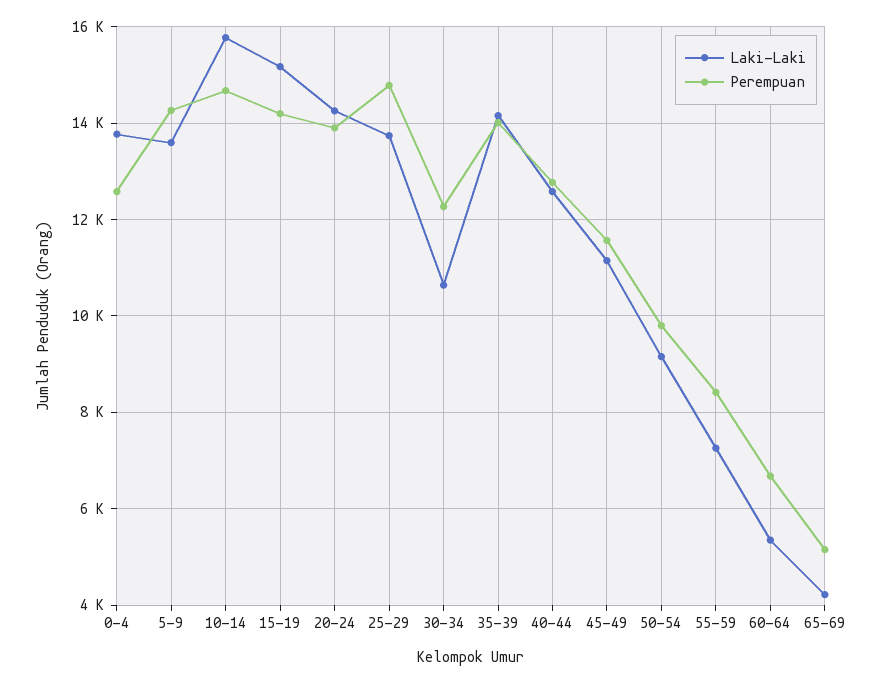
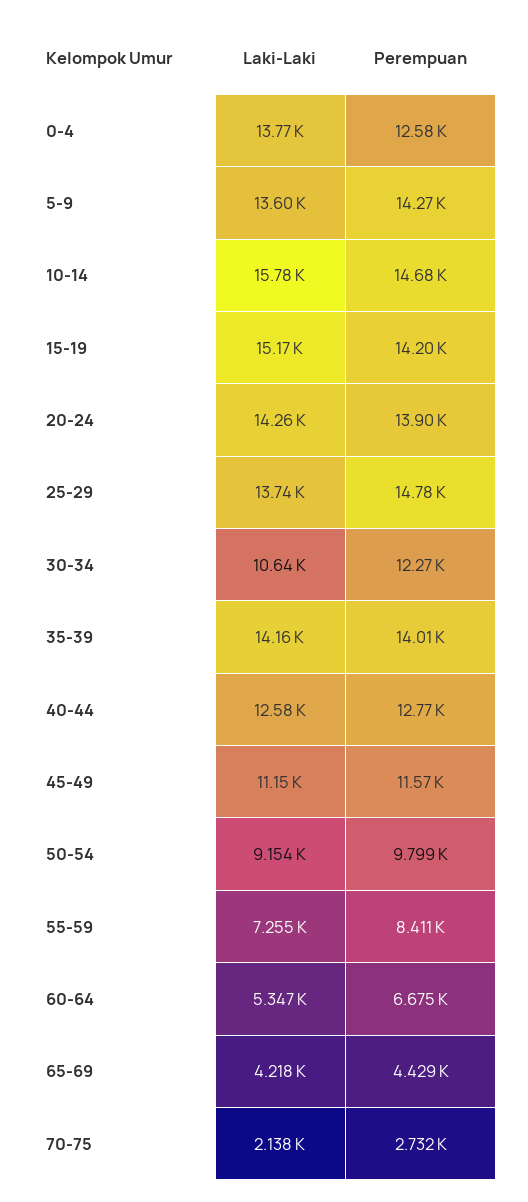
Perempuan, 65-69: 5200 -> 4429
Laki-Laki, 70-75: none -> 2138
Perempuan, 70-75: none -> 2732

